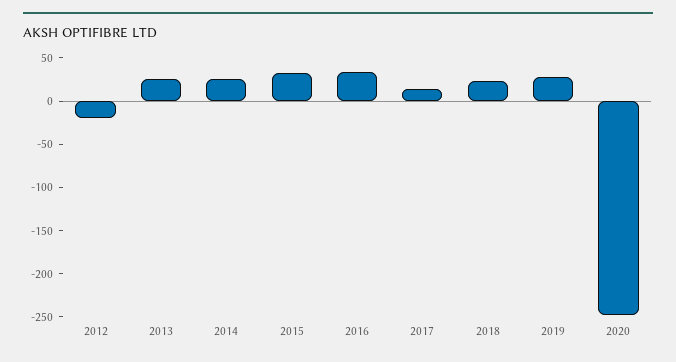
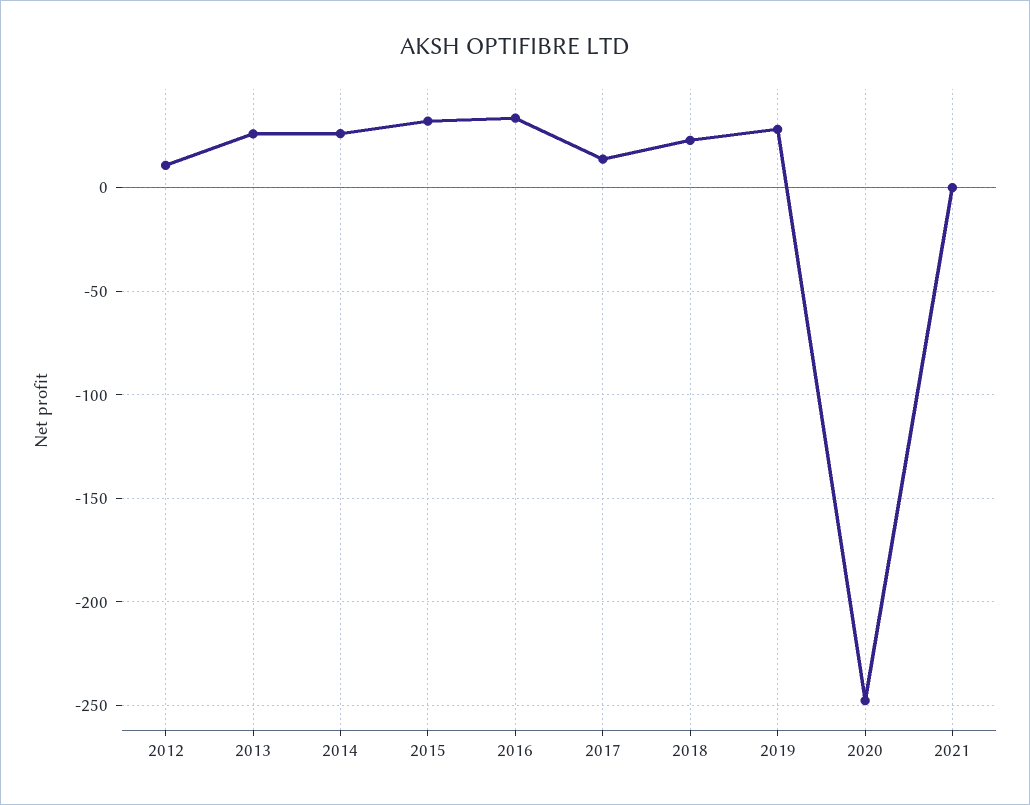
2012: -20 -> 10
2021: none -> 0

